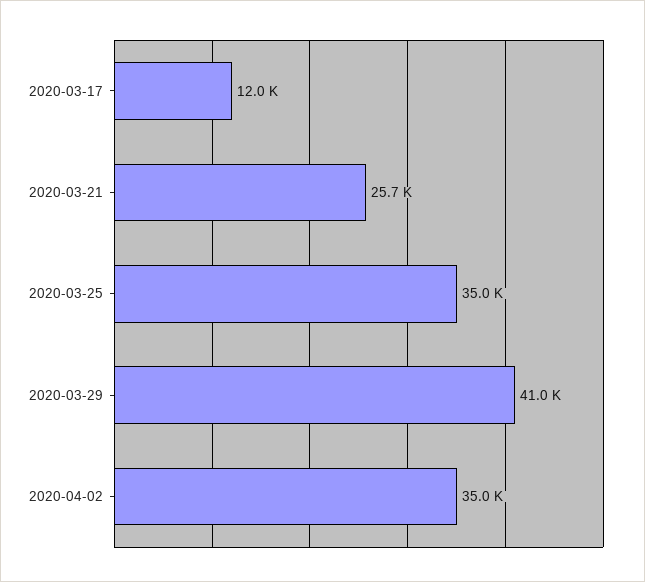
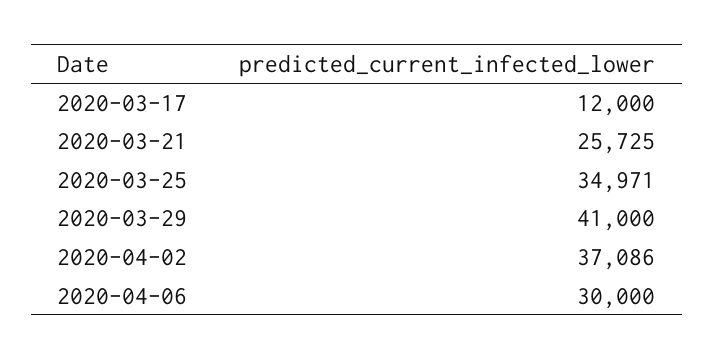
2020-04-02: 35000 -> 37086
2020-04-06: none -> 30000

